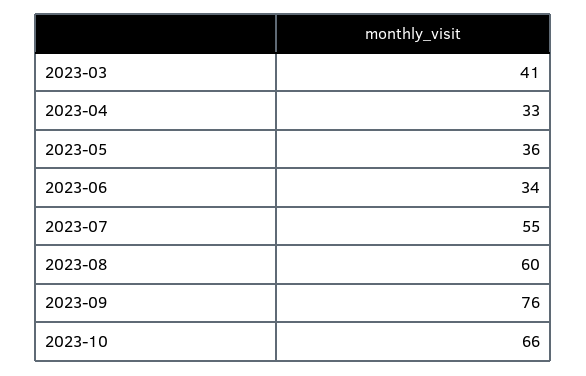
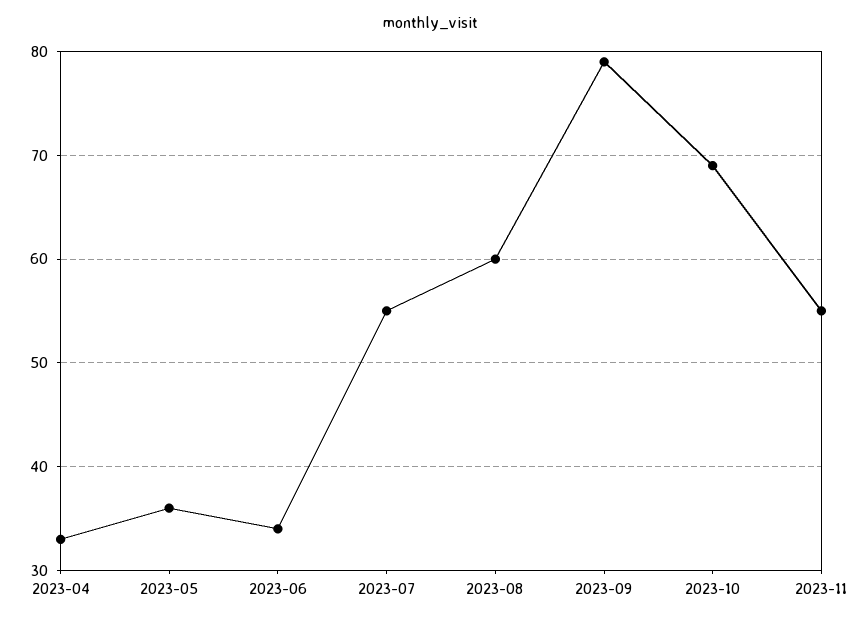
2023-03: 41 -> none
2023-09: 76 -> 79
2023-10: 66 -> 69
2023-11: none -> 55

